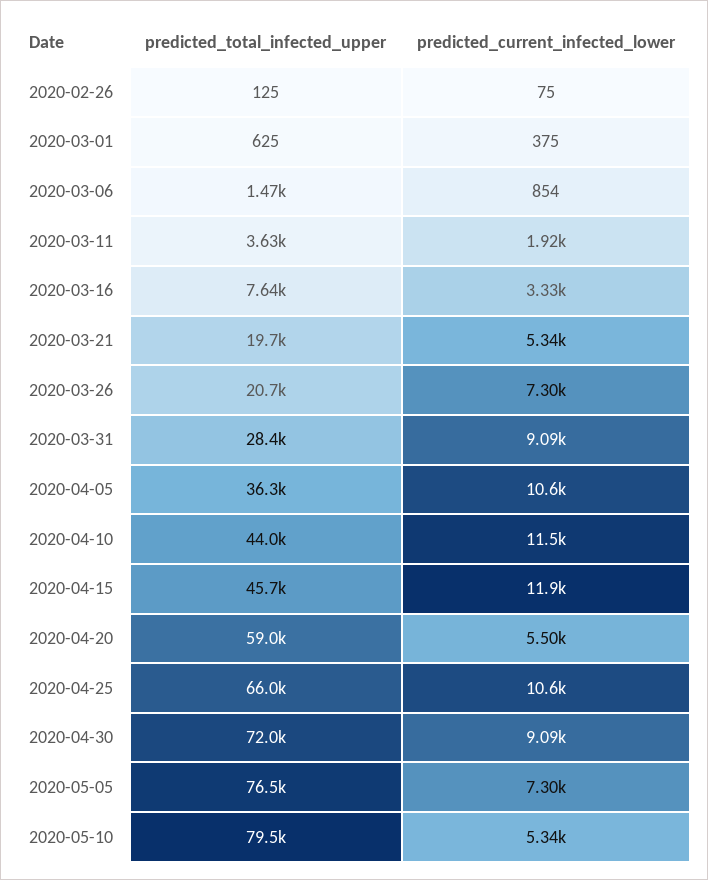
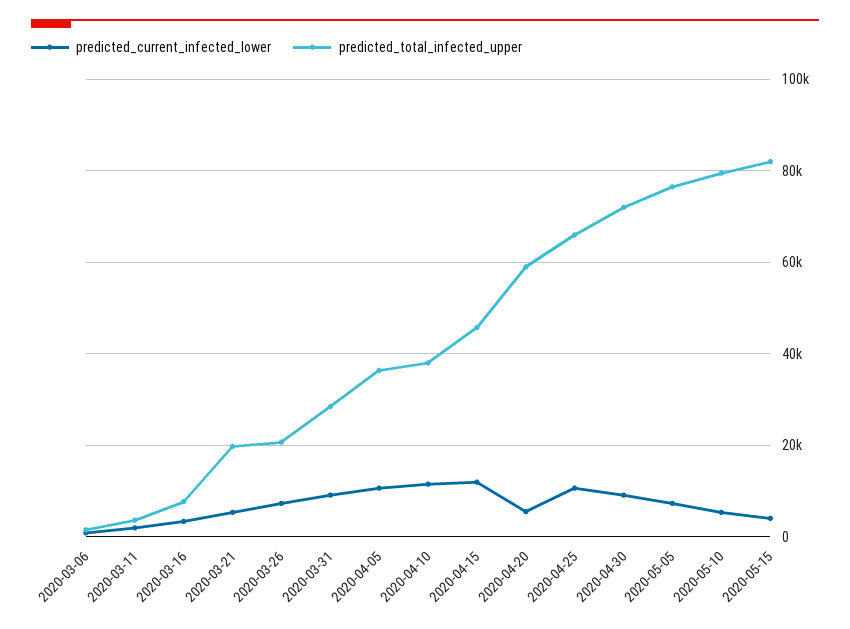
predicted_total_infected_upper, 2020-02-26: 125 -> none
predicted_current_infected_lower, 2020-02-26: 75 -> none
predicted_total_infected_upper, 2020-03-01: 625 -> none
predicted_current_infected_lower, 2020-03-01: 375 -> none
predicted_total_infected_upper, 2020-04-10: 44000 -> 38000
predicted_current_infected_lower, 2020-05-15: none -> 4000
predicted_total_infected_upper, 2020-05-15: none -> 82000

